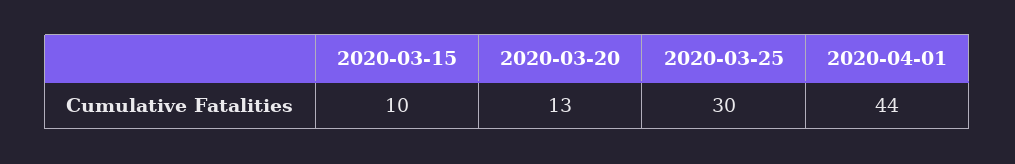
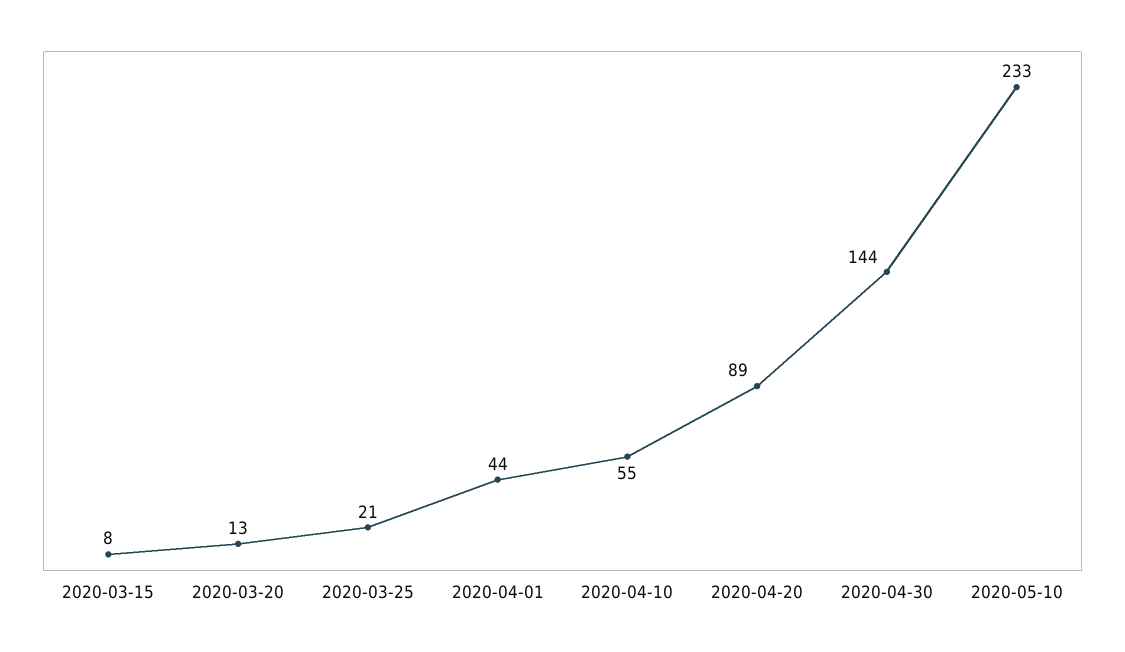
2020-03-15: 10 -> 8
2020-03-25: 30 -> 21
2020-04-10: none -> 55
2020-04-20: none -> 89
2020-04-30: none -> 144
2020-05-10: none -> 233

